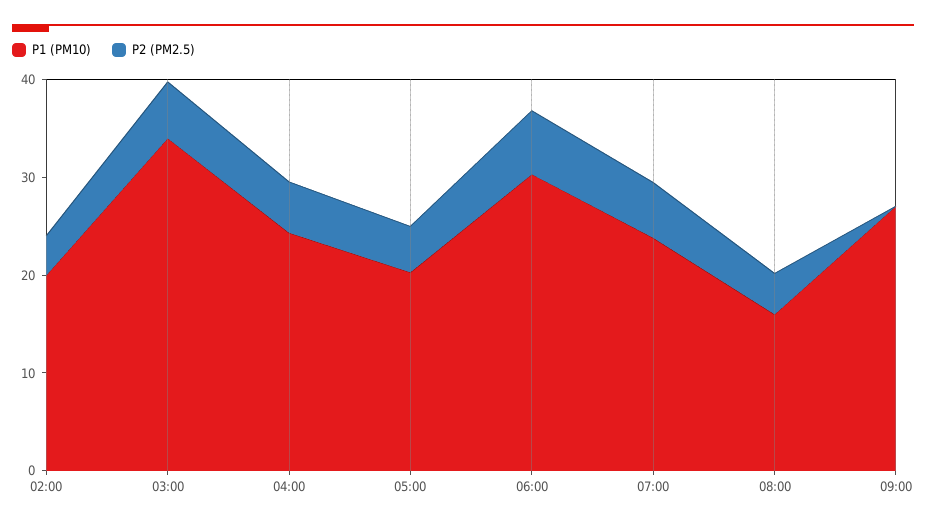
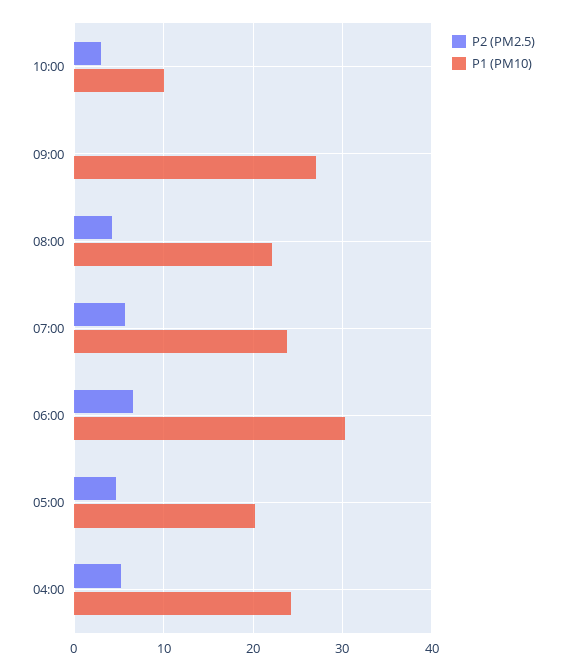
P1 (PM10), 02:00: 20 -> none
P2 (PM2.5), 02:00: 4 -> none
P1 (PM10), 03:00: 34 -> none
P2 (PM2.5), 03:00: 6 -> none
P1 (PM10), 08:00: 16 -> 22
P2 (PM2.5), 10:00: none -> 3
P1 (PM10), 10:00: none -> 10

